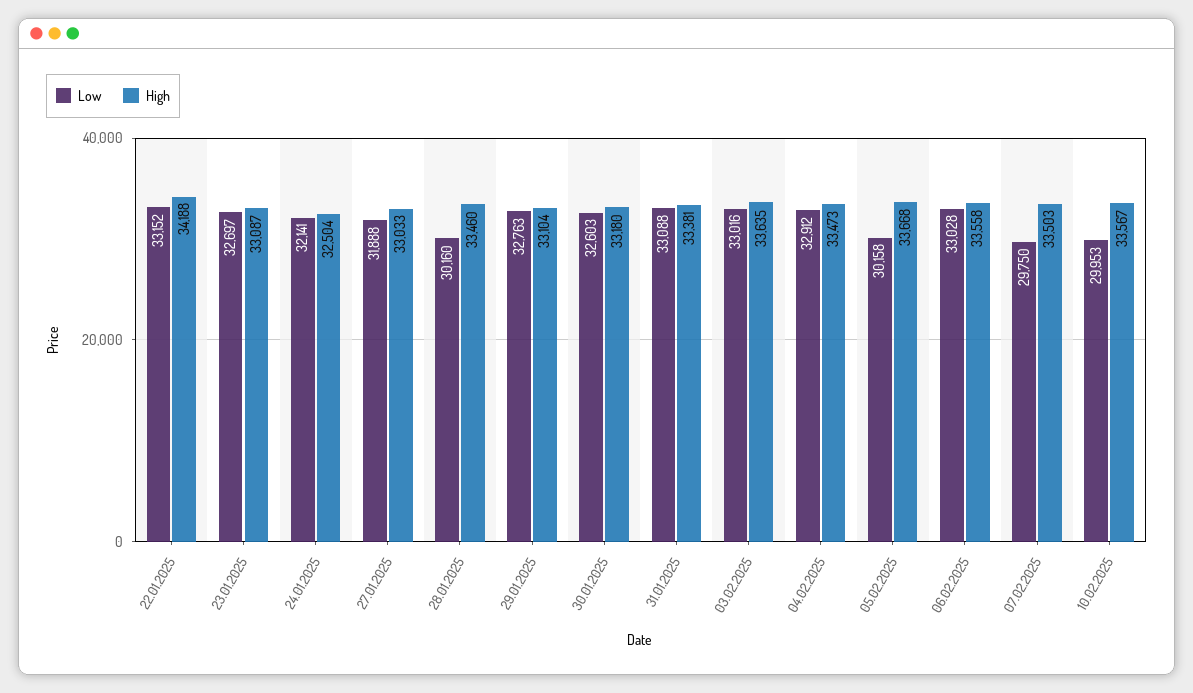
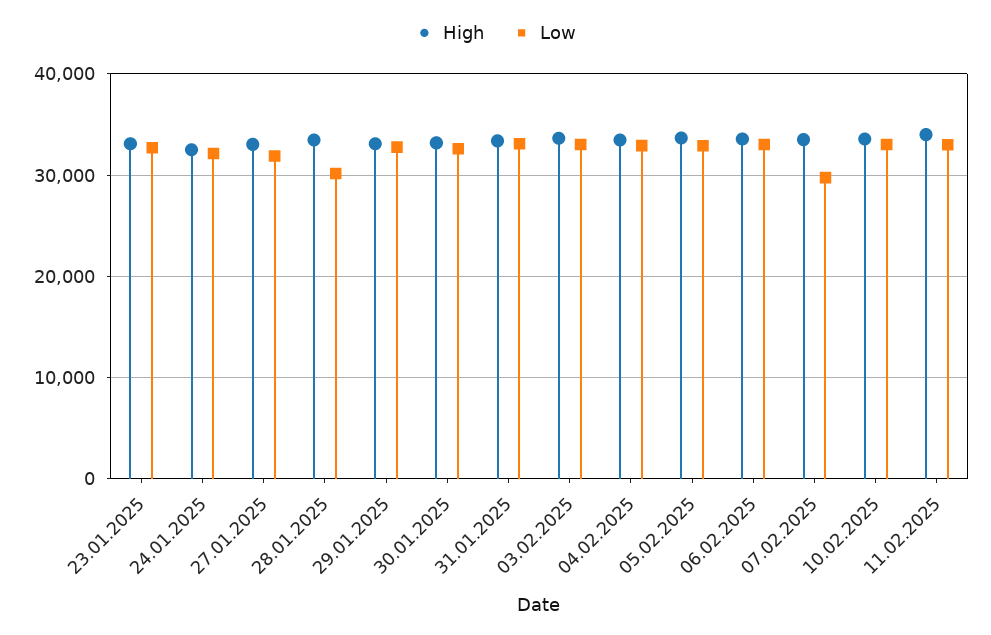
Low, 22.01.2025: 33152 -> none
High, 22.01.2025: 34188 -> none
Low, 05.02.2025: 30158 -> 33000
Low, 10.02.2025: 29953 -> 33000
High, 11.02.2025: none -> 34000
Low, 11.02.2025: none -> 33000

